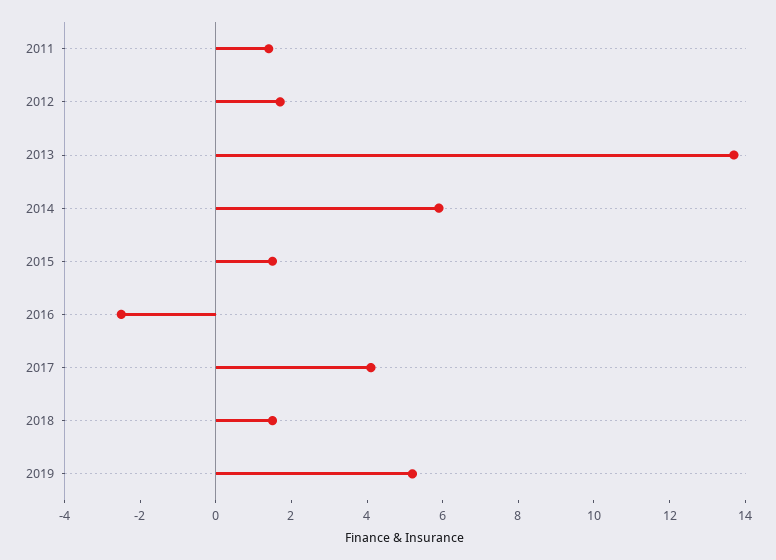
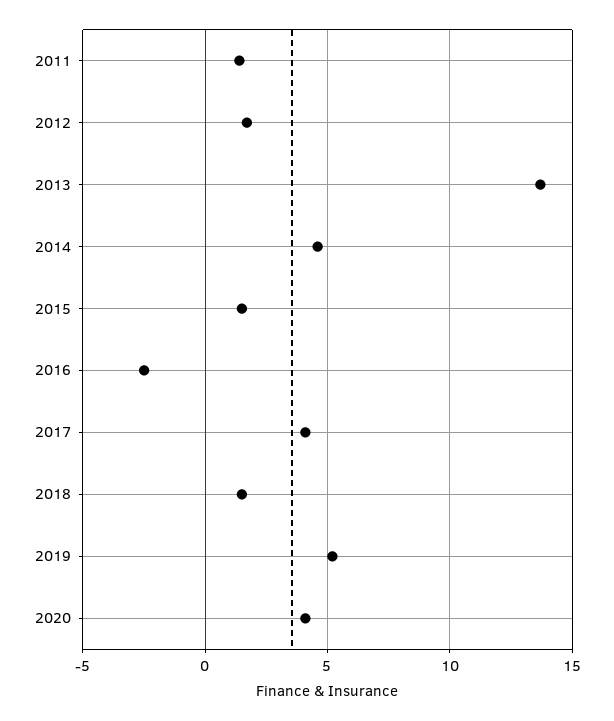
2014: 6 -> 4.5
2020: none -> 4

